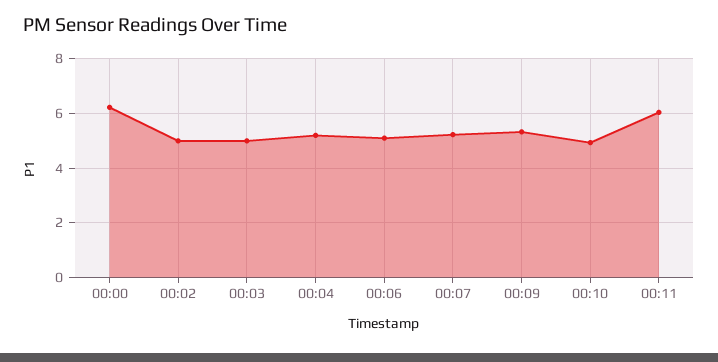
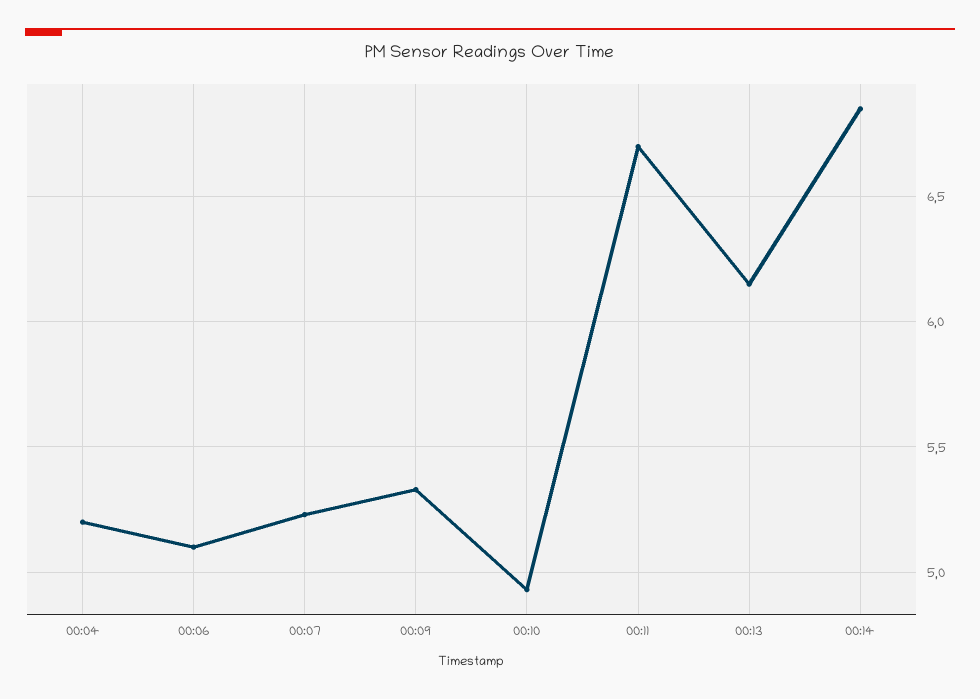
00:00: 6.25 -> none
00:02: 5 -> none
00:03: 5 -> none
00:11: 6 -> 6.7
00:13: none -> 6.15
00:14: none -> 6.85

